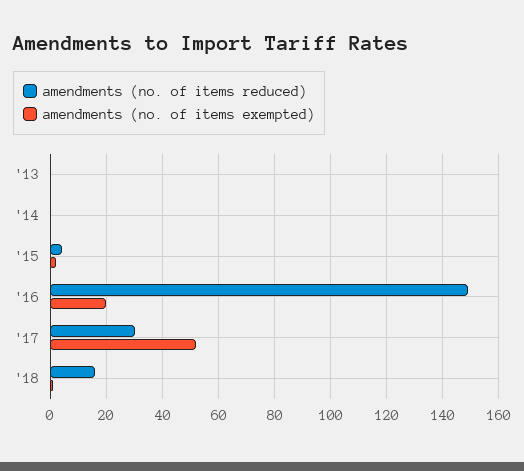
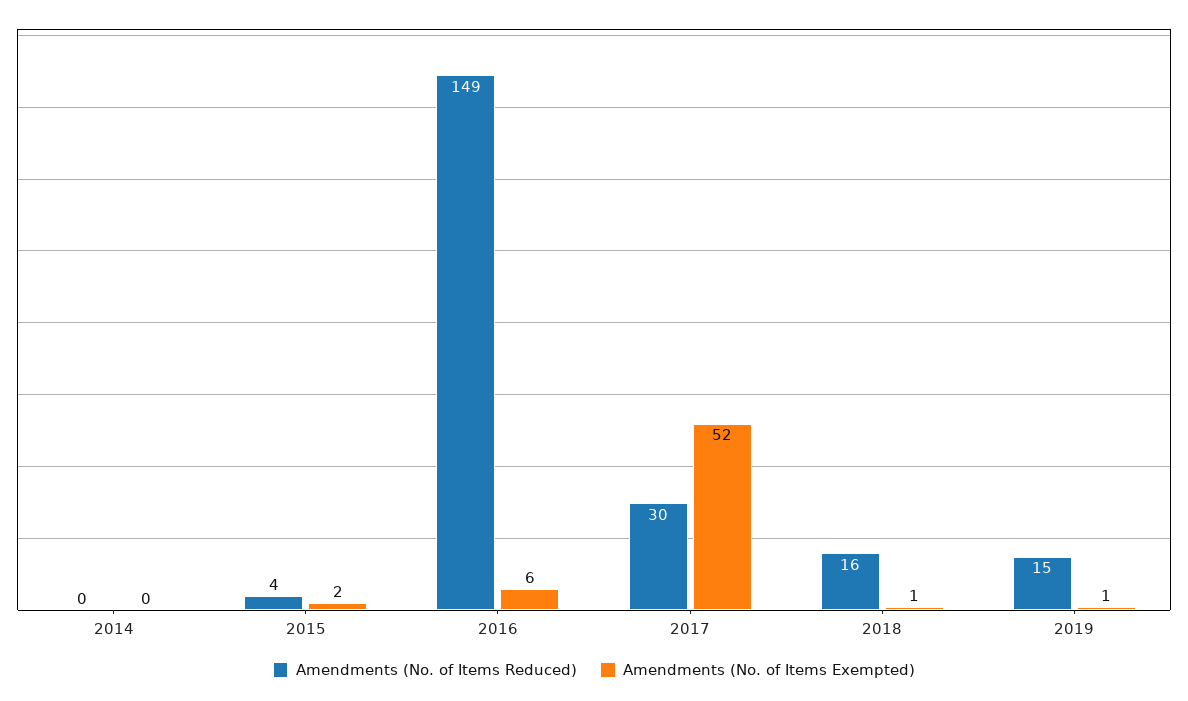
amendments (no. of items reduced), '13: 0 -> none
amendments (no. of items exempted), '13: 0 -> none
amendments (no. of items exempted), '16: 20 -> 6
amendments (no. of items reduced), 2019: none -> 15
amendments (no. of items exempted), 2019: none -> 1

